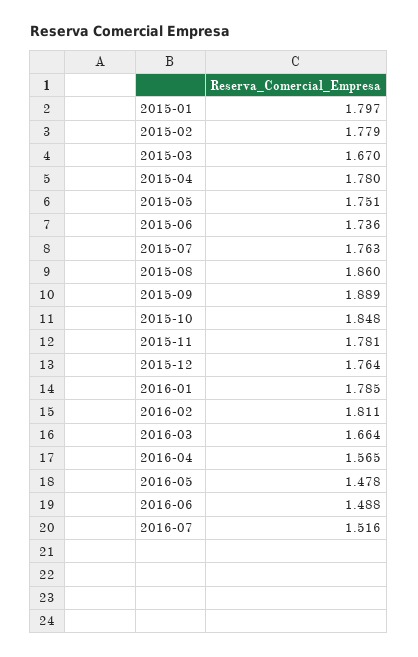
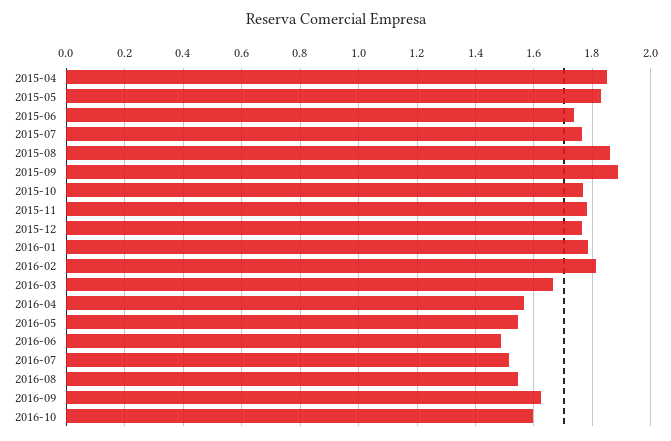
2015-01: 1.797 -> none
2015-02: 1.779 -> none
2015-03: 1.67 -> none
2015-04: 1.78 -> 1.85
2015-05: 1.751 -> 1.825
2015-10: 1.848 -> 1.775
2016-05: 1.478 -> 1.55
2016-08: none -> 1.55
2016-09: none -> 1.625
2016-10: none -> 1.6

